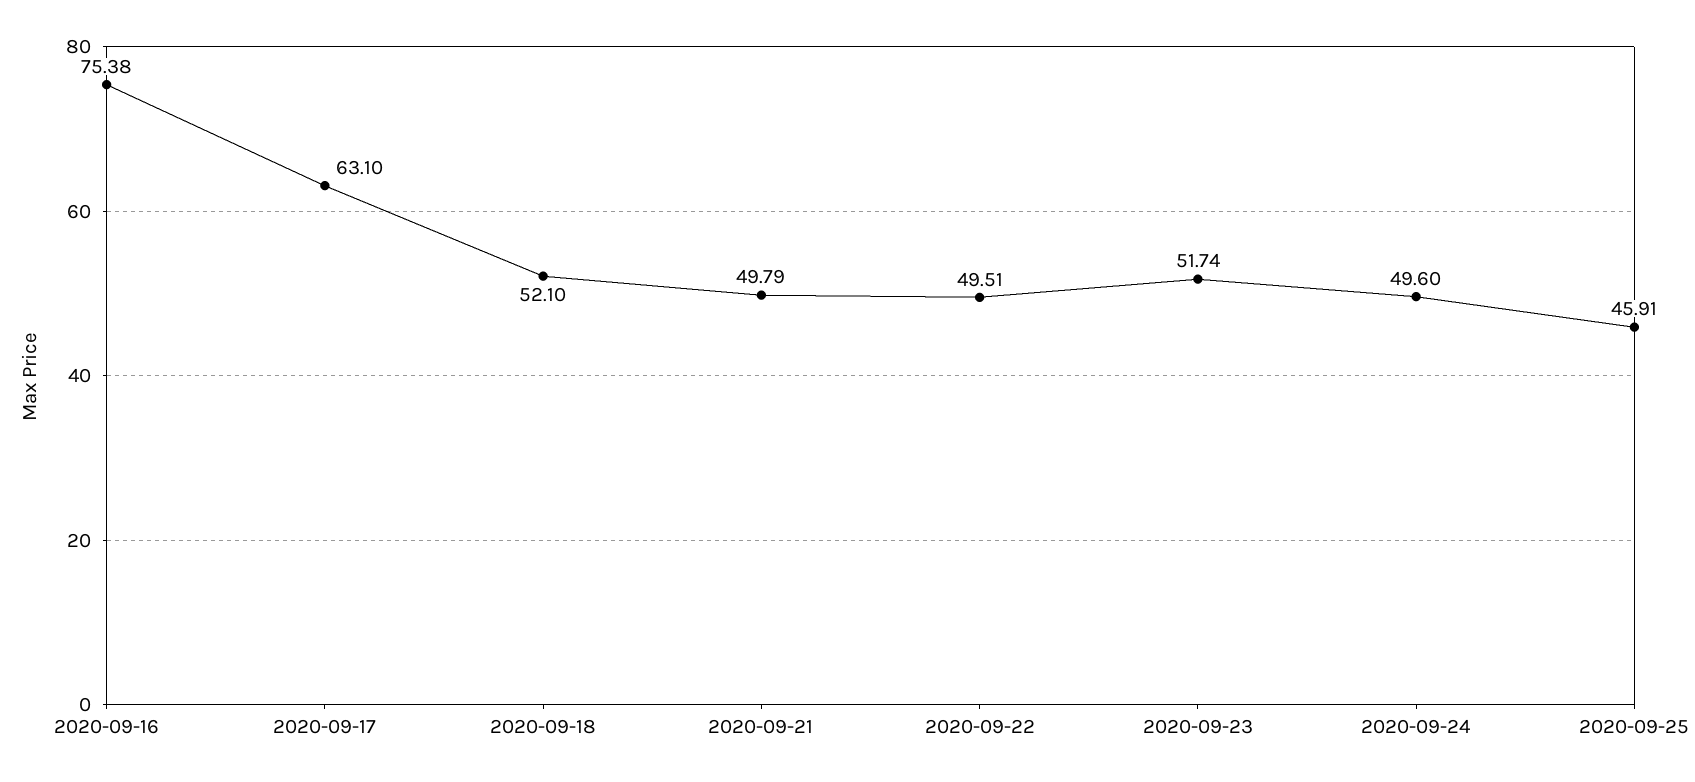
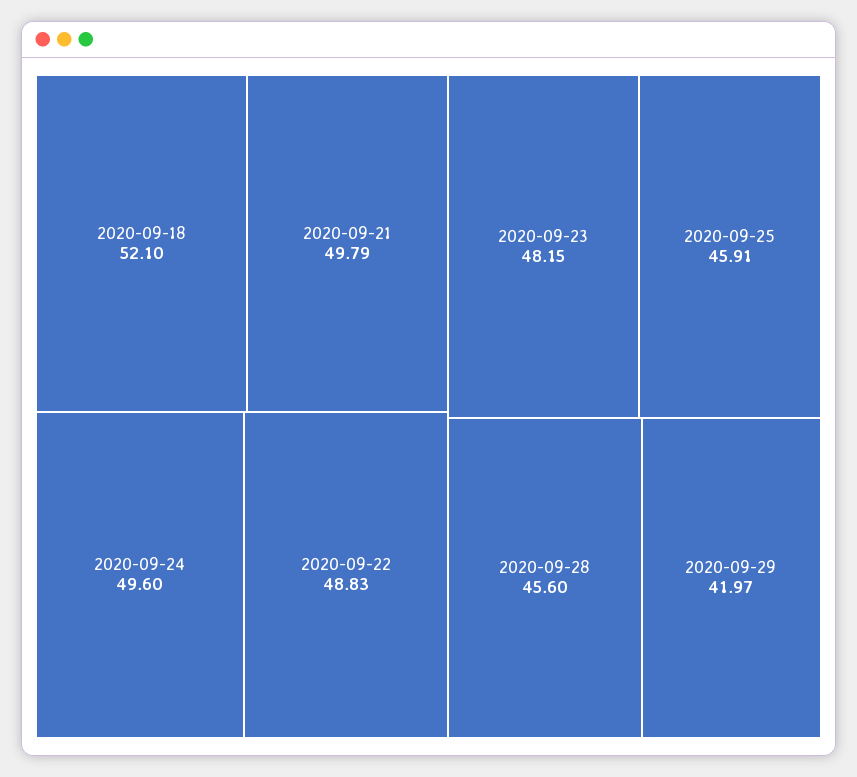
2020-09-16: 75.38 -> none
2020-09-17: 63.1 -> none
2020-09-22: 49.51 -> 48.83
2020-09-23: 51.74 -> 48.15
2020-09-28: none -> 45.6
2020-09-29: none -> 41.97

